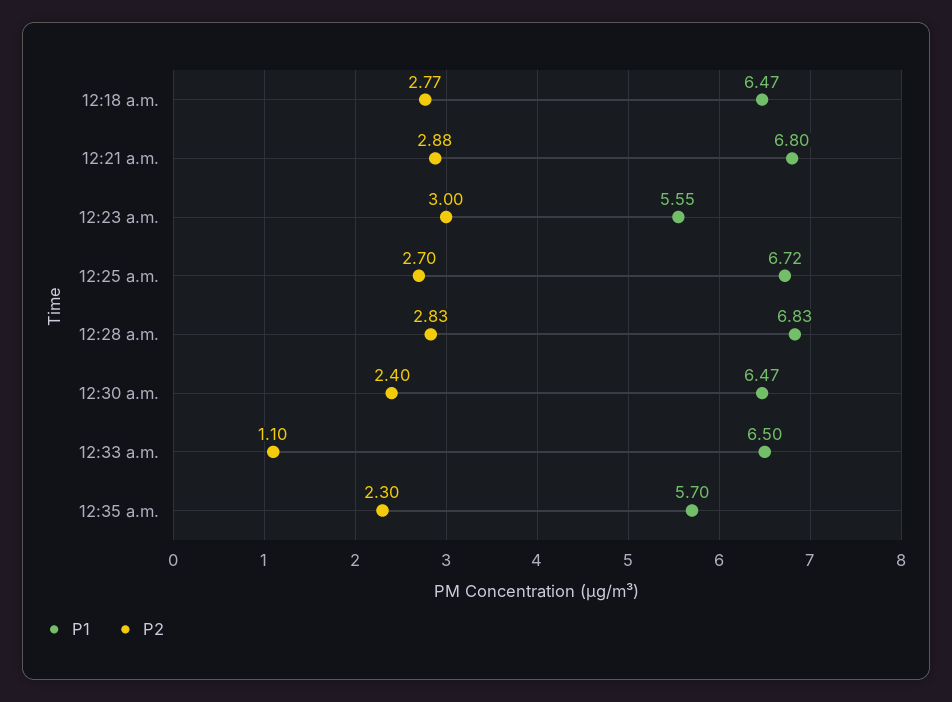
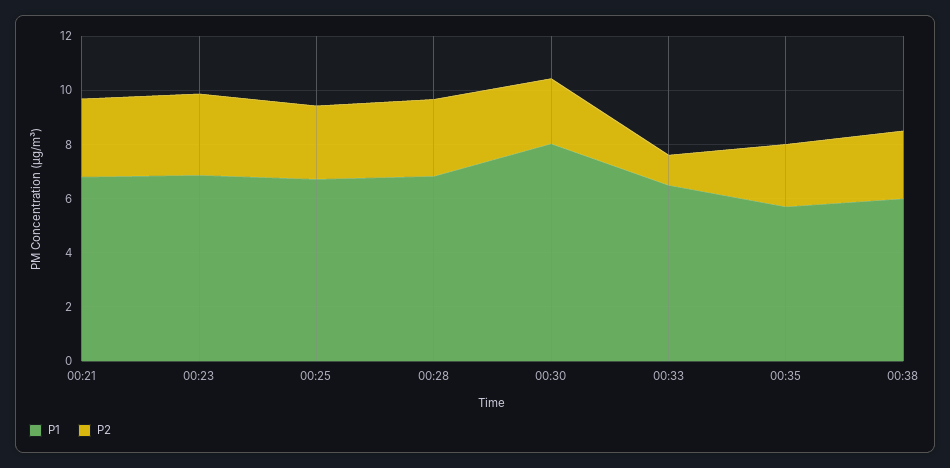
P1, 12:18 a.m.: 6.47 -> none
P2, 12:18 a.m.: 2.77 -> none
P1, 12:23 a.m.: 5.55 -> 7
P1, 12:30 a.m.: 6.47 -> 8
P1, 00:38: none -> 6
P2, 00:38: none -> 2.5

